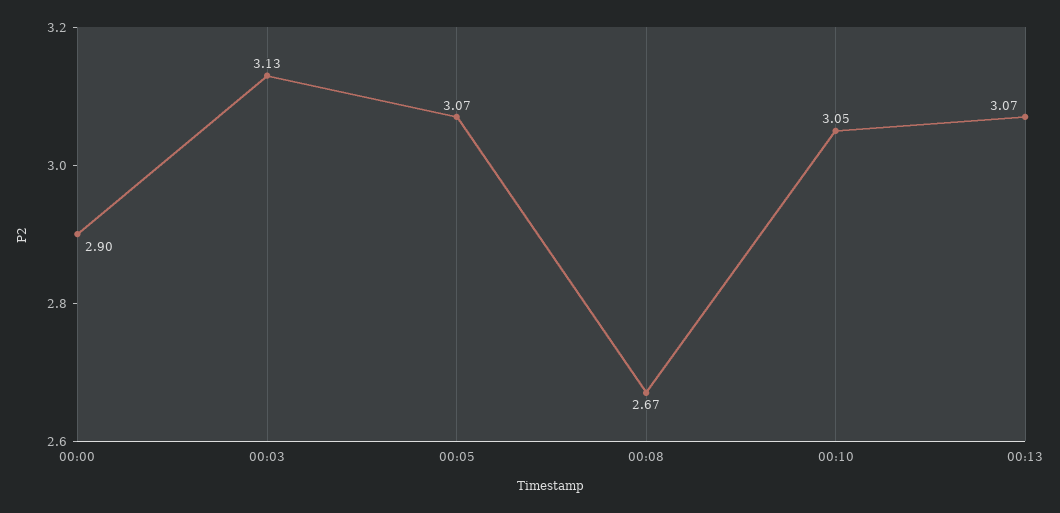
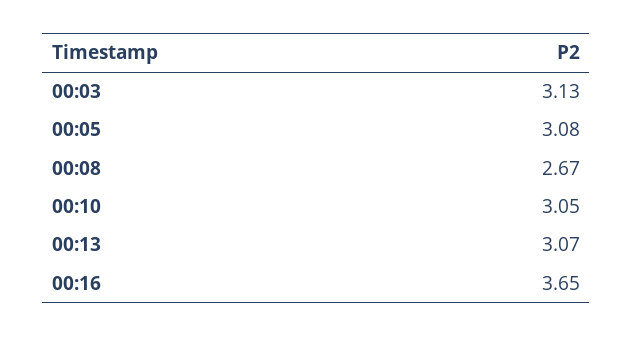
00:00: 2.9 -> none
00:05: 3.07 -> 3.08
00:16: none -> 3.65

